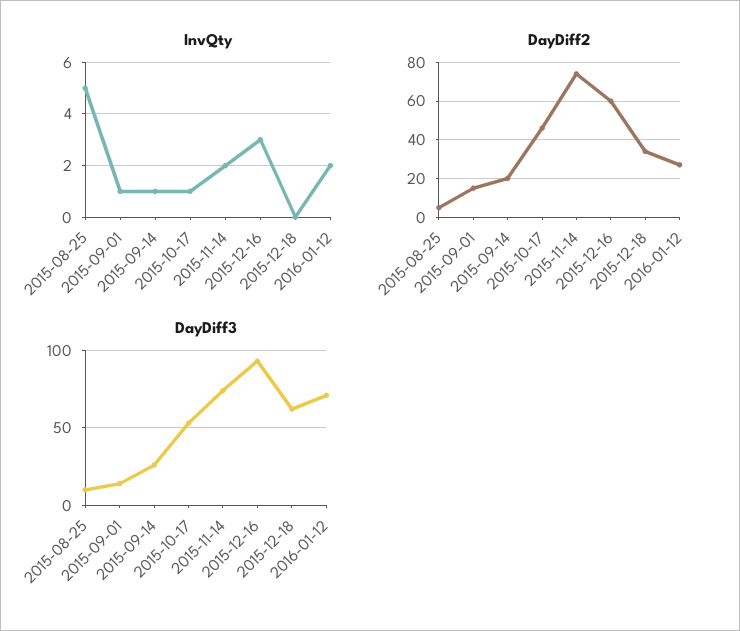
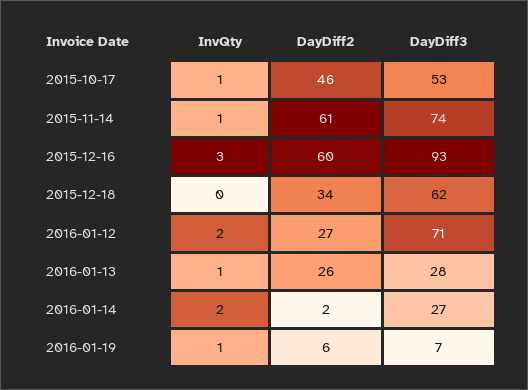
InvQty, 2015-08-25: 5 -> none
InvQty, 2015-09-01: 1 -> none
InvQty, 2015-09-14: 1 -> none
InvQty, 2015-11-14: 2 -> 1
DayDiff2, 2015-08-25: 5 -> none
DayDiff2, 2015-09-01: 15 -> none
DayDiff2, 2015-09-14: 20 -> none
DayDiff2, 2015-11-14: 75 -> 61
DayDiff3, 2015-08-25: 10 -> none
DayDiff3, 2015-09-01: 15 -> none
DayDiff3, 2015-09-14: 25 -> none
InvQty, 2016-01-13: none -> 1
DayDiff2, 2016-01-13: none -> 26
DayDiff3, 2016-01-13: none -> 28
InvQty, 2016-01-14: none -> 2
DayDiff2, 2016-01-14: none -> 2
DayDiff3, 2016-01-14: none -> 27
InvQty, 2016-01-19: none -> 1
DayDiff2, 2016-01-19: none -> 6
DayDiff3, 2016-01-19: none -> 7

